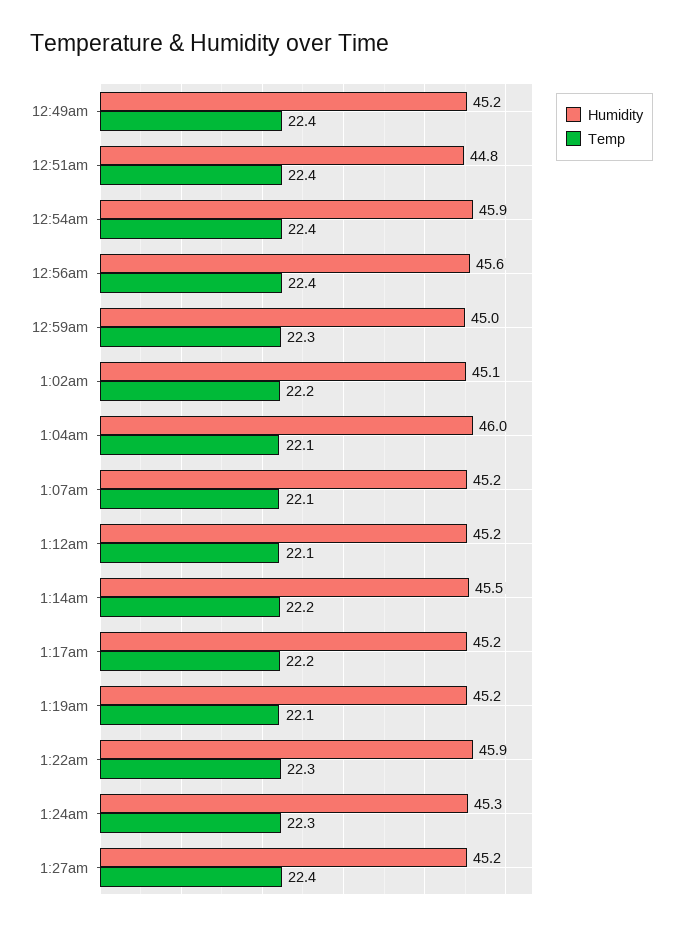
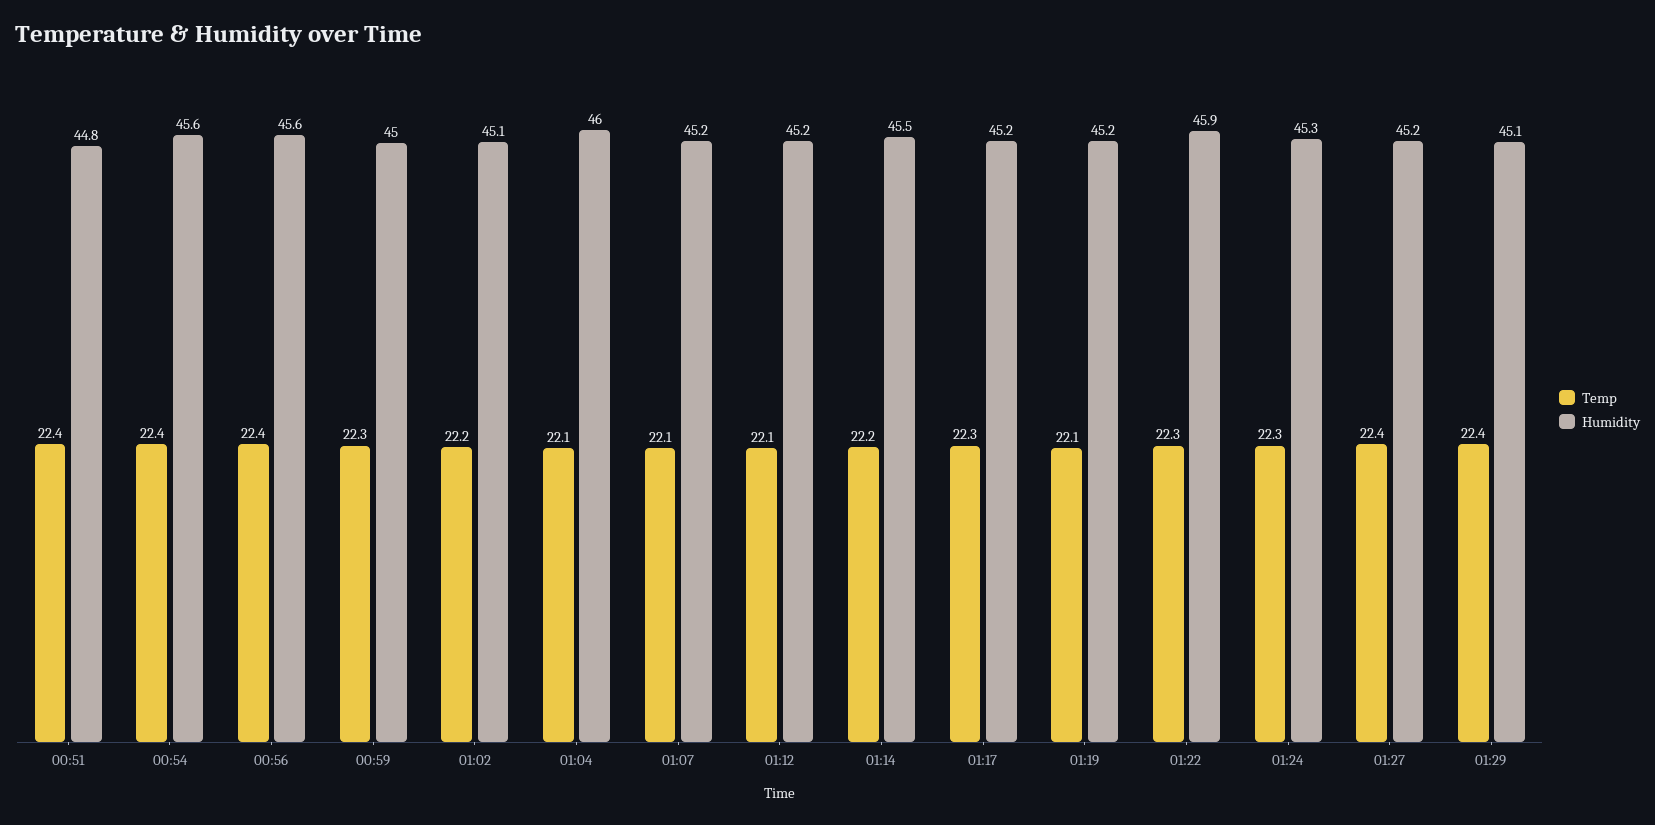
Humidity, 12:49am: 45.2 -> none
Temp, 12:49am: 22.4 -> none
Humidity, 12:54am: 45.9 -> 45.6
Temp, 1:17am: 22.2 -> 22.3
Temp, 01:29: none -> 22.4
Humidity, 01:29: none -> 45.1

